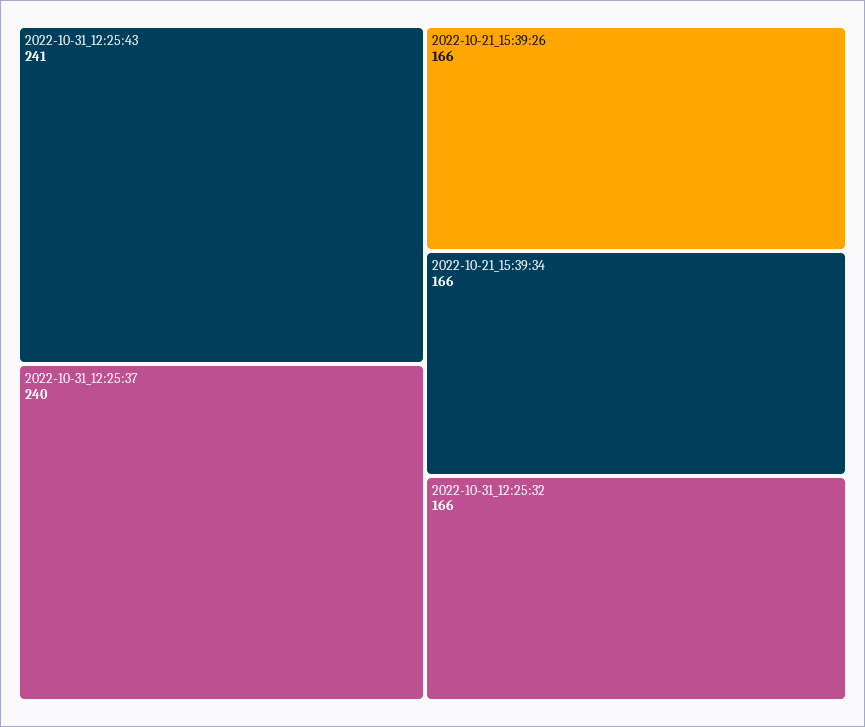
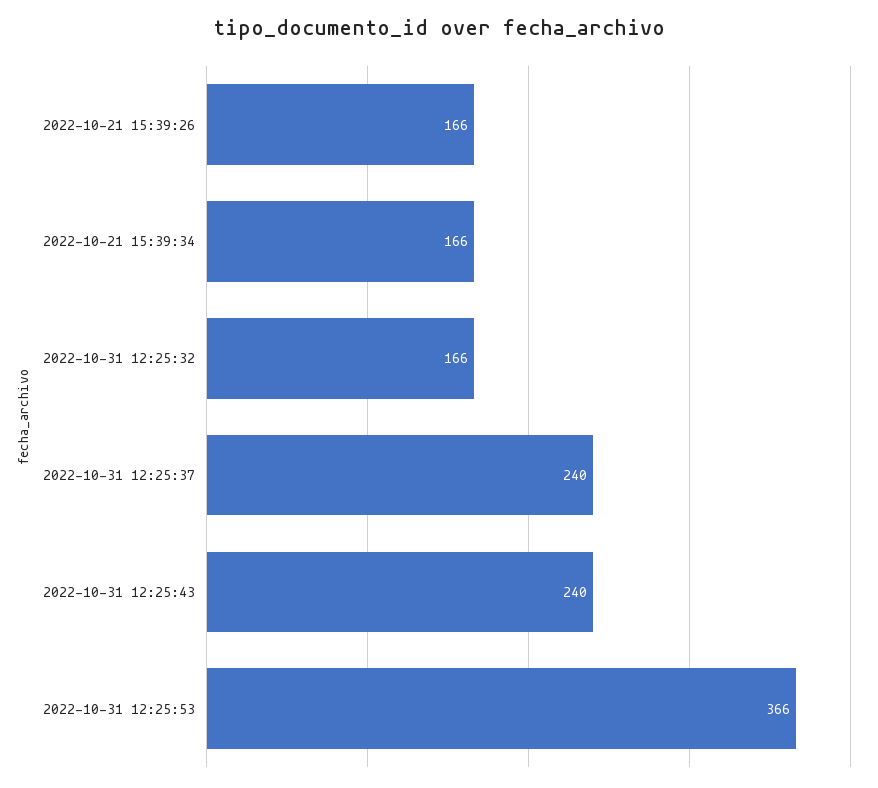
2022-10-31_12:25:43: 241 -> 240
2022-10-31 12:25:53: none -> 366

